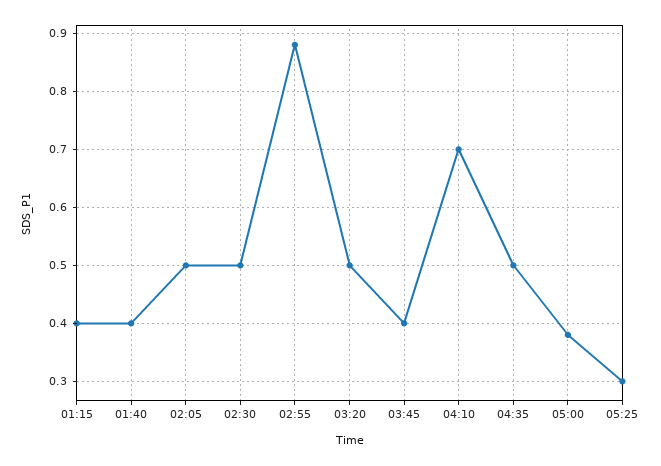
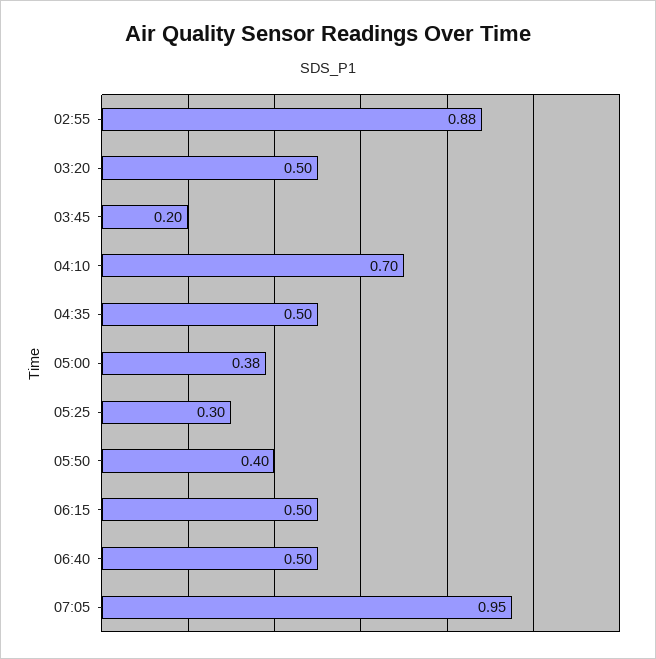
01:15: 0.4 -> none
01:40: 0.4 -> none
02:05: 0.5 -> none
02:30: 0.5 -> none
03:45: 0.4 -> 0.2
05:50: none -> 0.4
06:15: none -> 0.5
06:40: none -> 0.5
07:05: none -> 0.95

